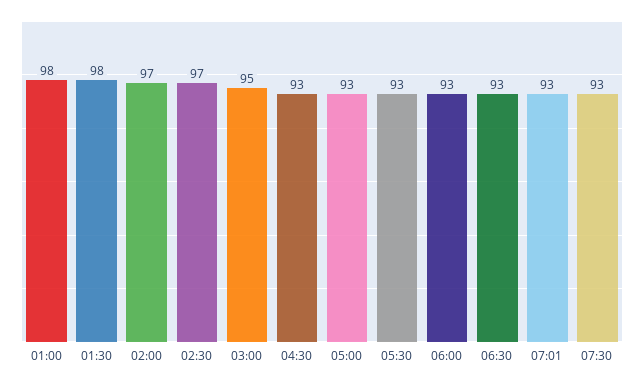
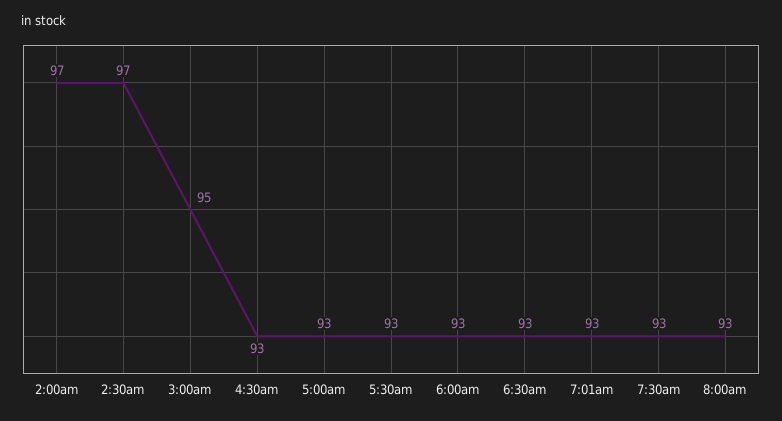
01:00: 98 -> none
01:30: 98 -> none
8:00am: none -> 93

